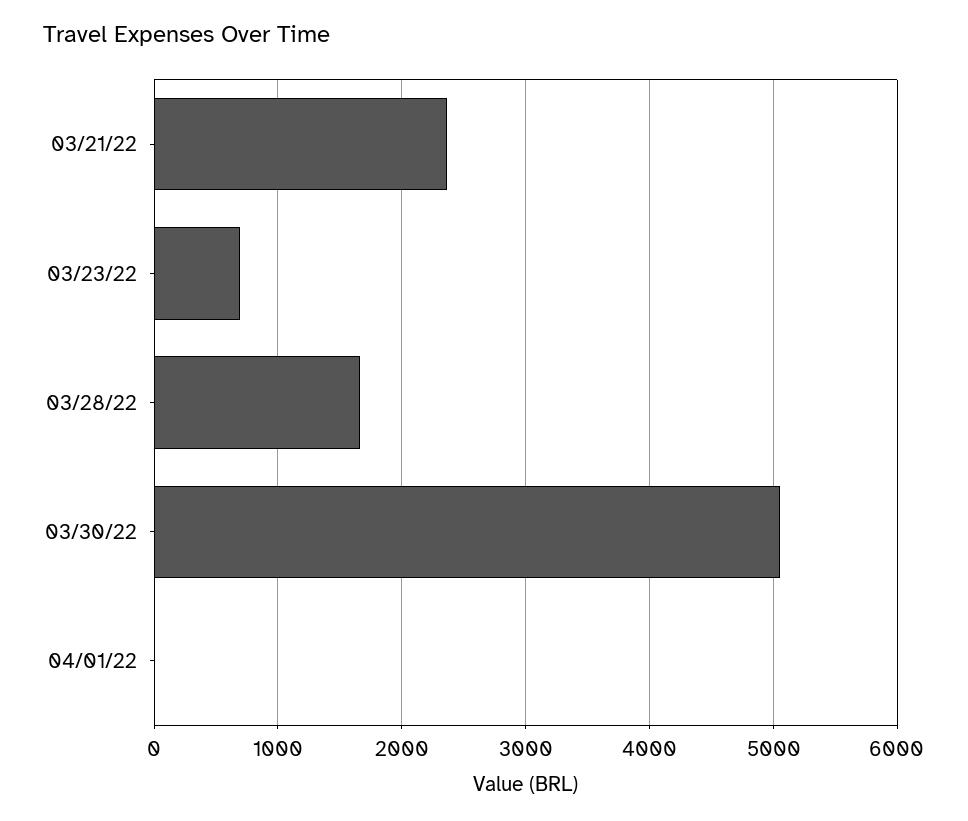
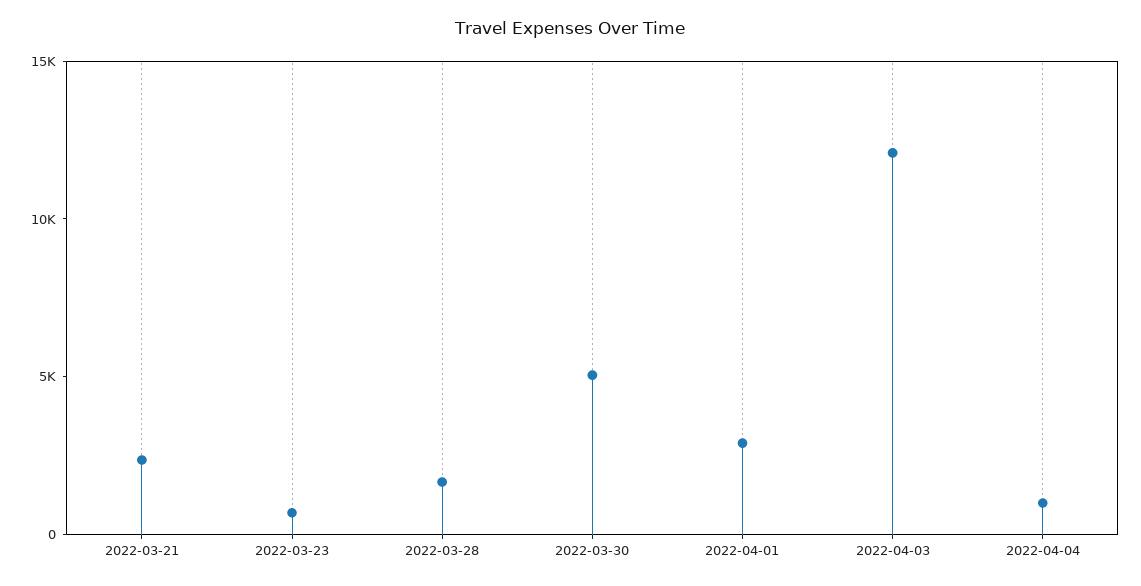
04/01/22: 0 -> 3000
2022-04-03: none -> 12000
2022-04-04: none -> 1000

